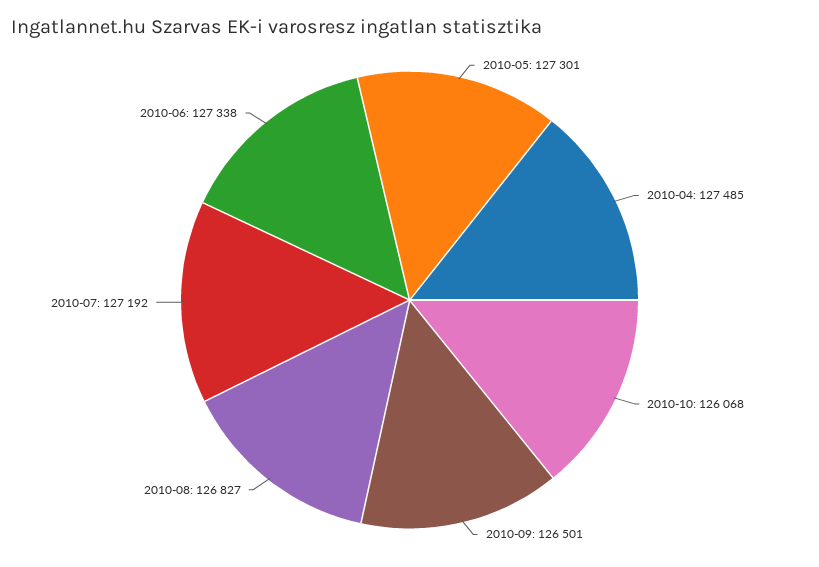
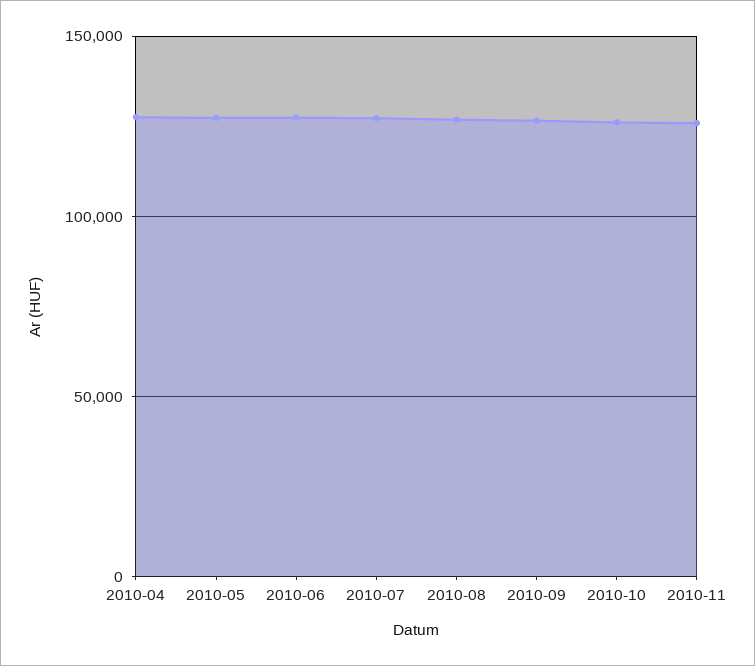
2010-11: none -> 125000

